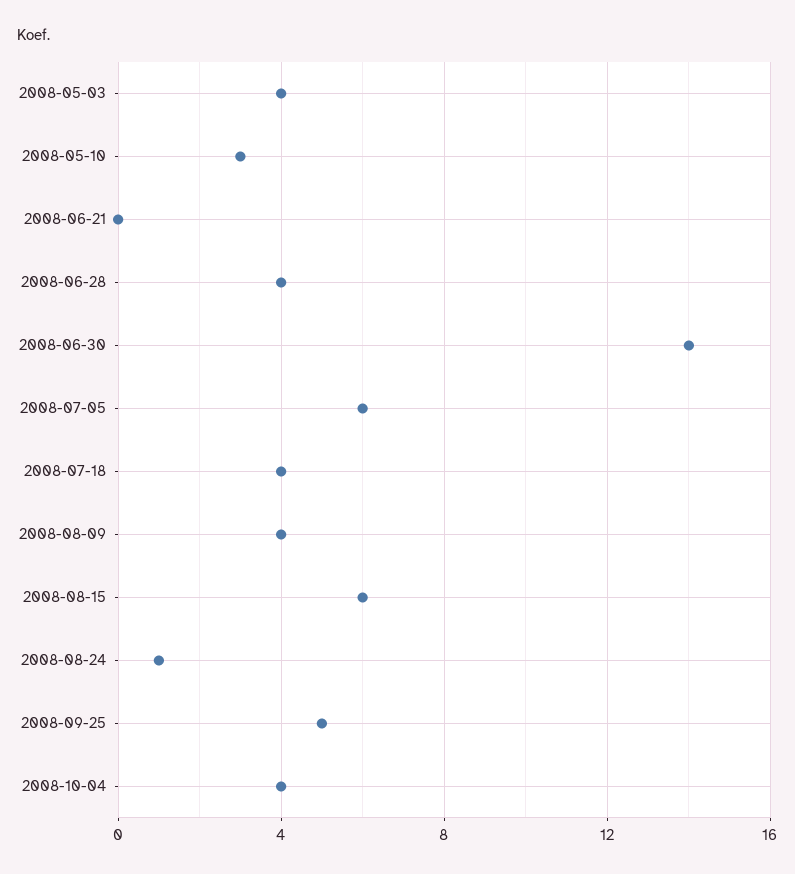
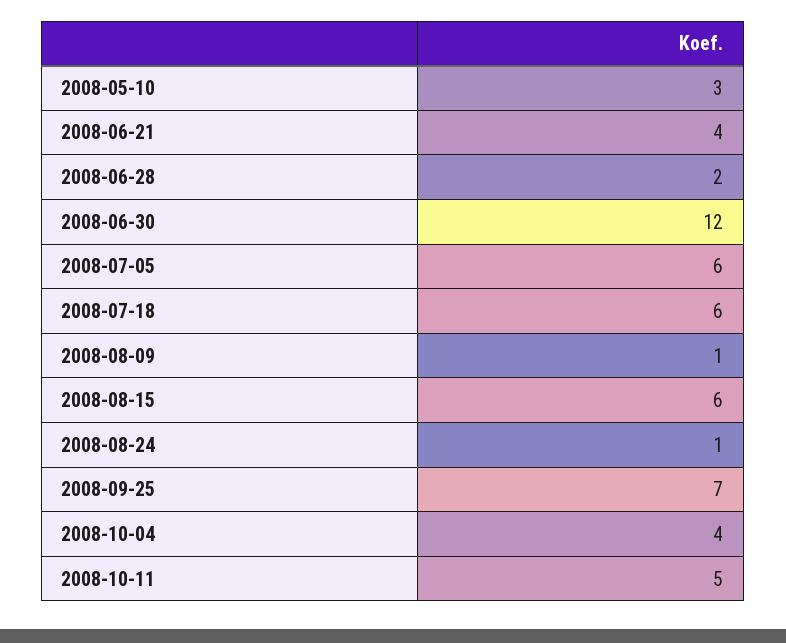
2008-05-03: 4 -> none
2008-06-21: 0 -> 4
2008-06-28: 4 -> 2
2008-06-30: 14 -> 12
2008-07-18: 4 -> 6
2008-08-09: 4 -> 1
2008-09-25: 5 -> 7
2008-10-11: none -> 5

